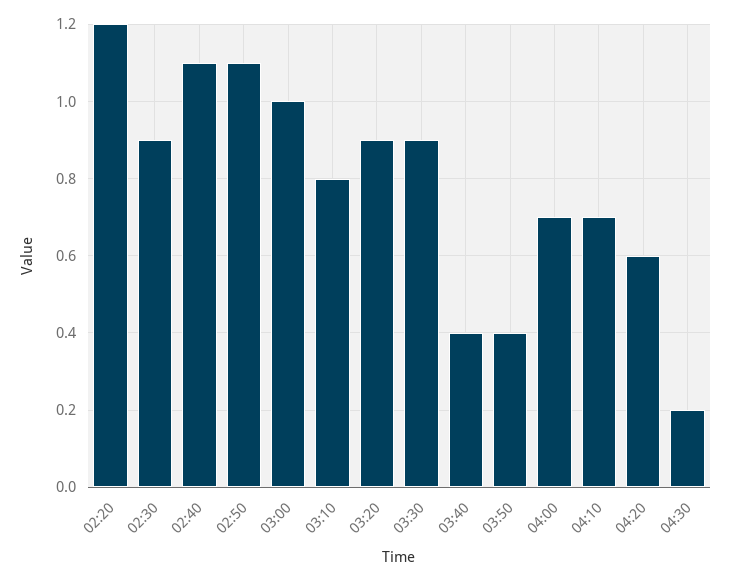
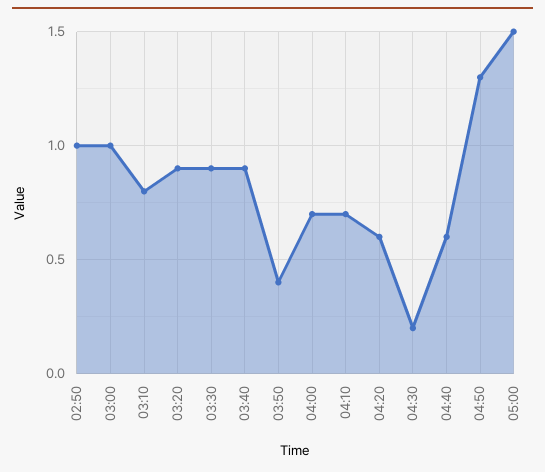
02:20: 1.2 -> none
02:30: 0.9 -> none
02:40: 1.1 -> none
02:50: 1.1 -> 1
03:40: 0.4 -> 0.9
04:40: none -> 0.6
04:50: none -> 1.3
05:00: none -> 1.5

